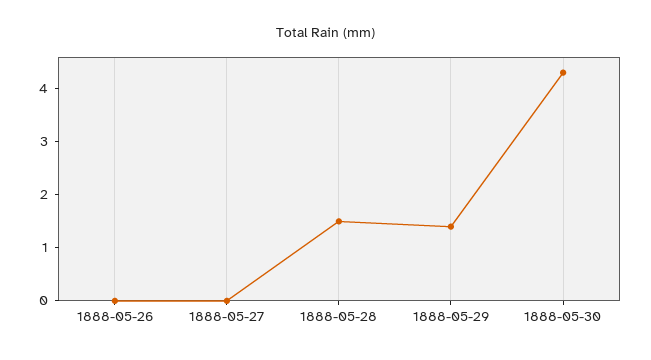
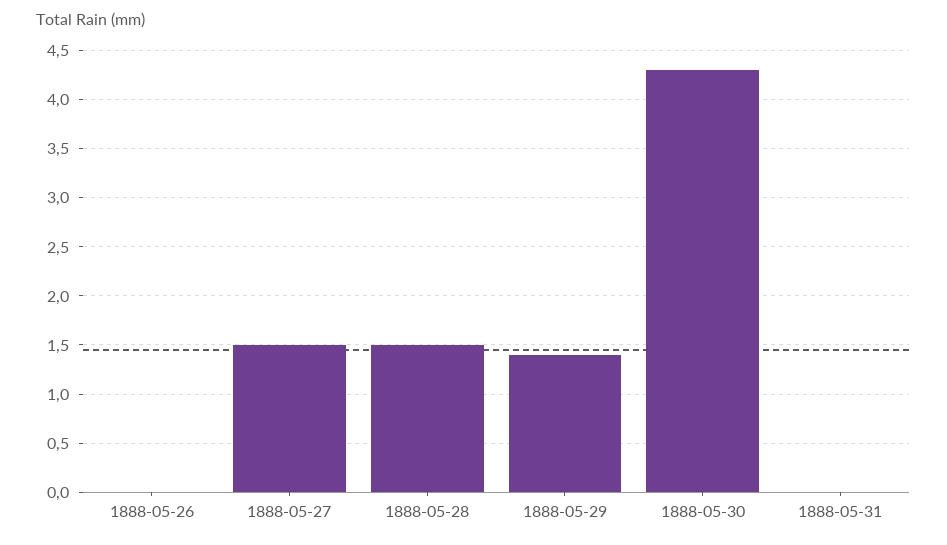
1888-05-27: 0 -> 1.5
1888-05-31: none -> 0

